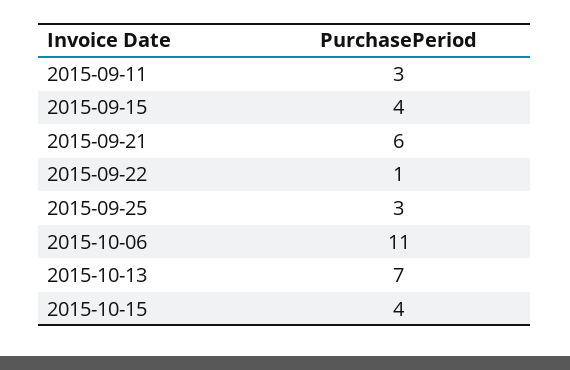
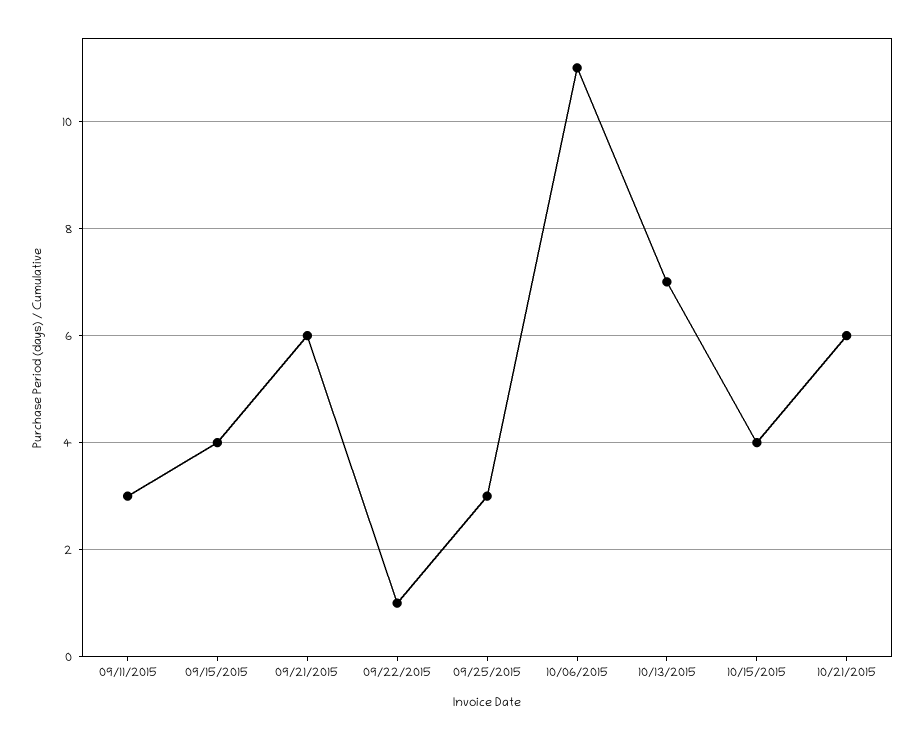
10/21/2015: none -> 6

